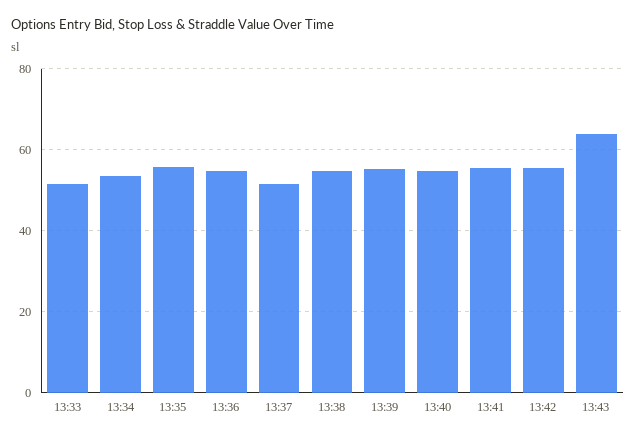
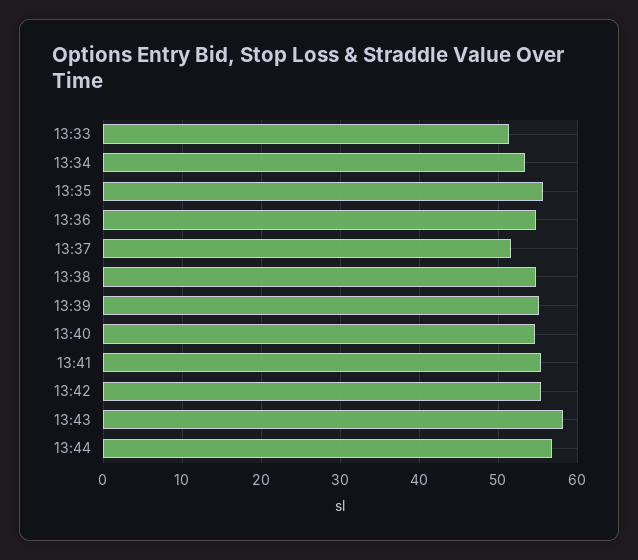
13:43: 64 -> 58
13:44: none -> 57

